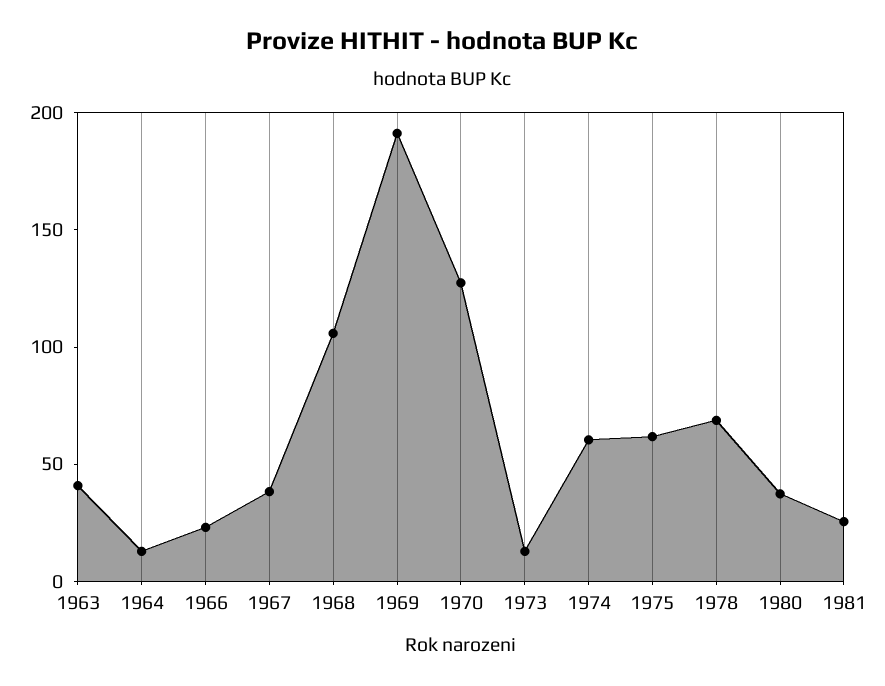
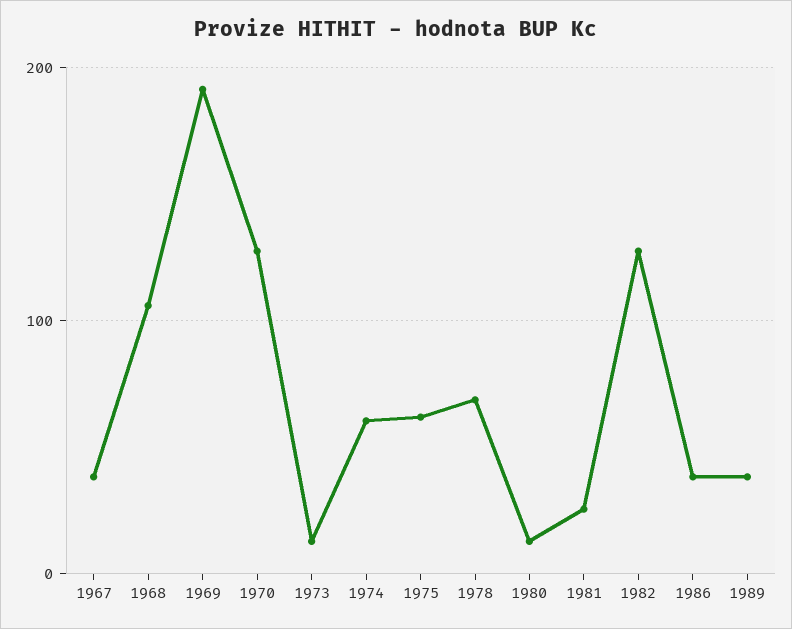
1963: 40 -> none
1964: 10 -> none
1966: 20 -> none
1980: 40 -> 10
1982: none -> 130
1986: none -> 40
1989: none -> 40

